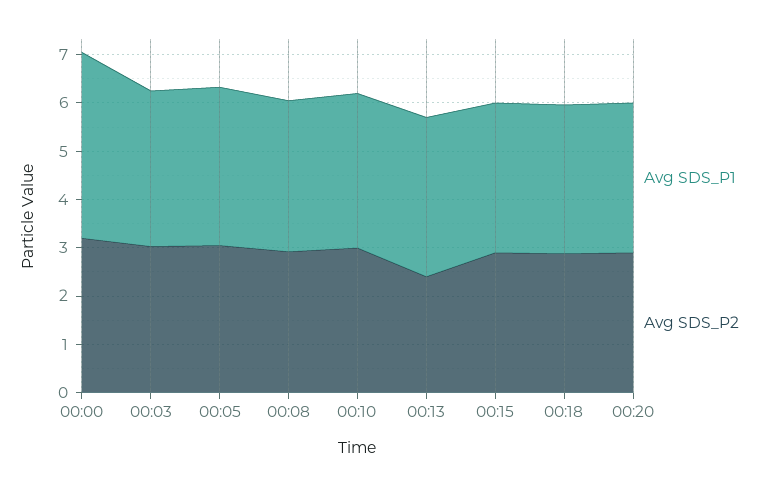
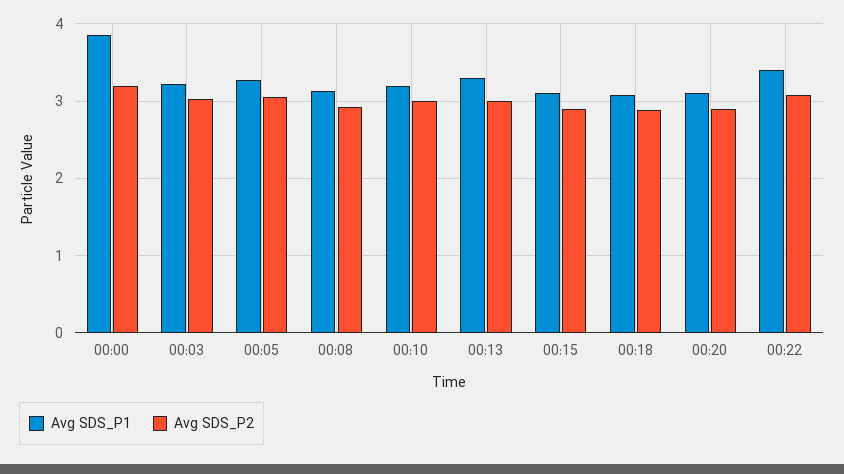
Avg SDS_P2, 00:13: 2.4 -> 3
Avg SDS_P1, 00:22: none -> 3.4
Avg SDS_P2, 00:22: none -> 3.1

